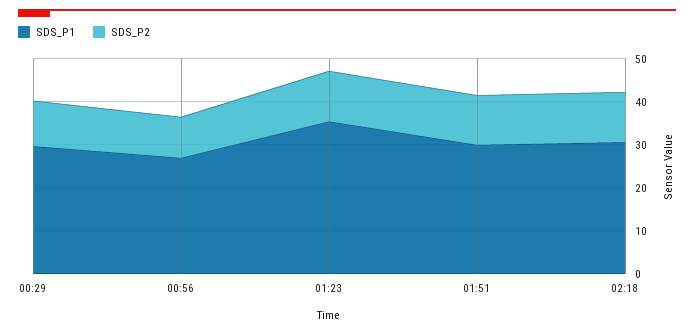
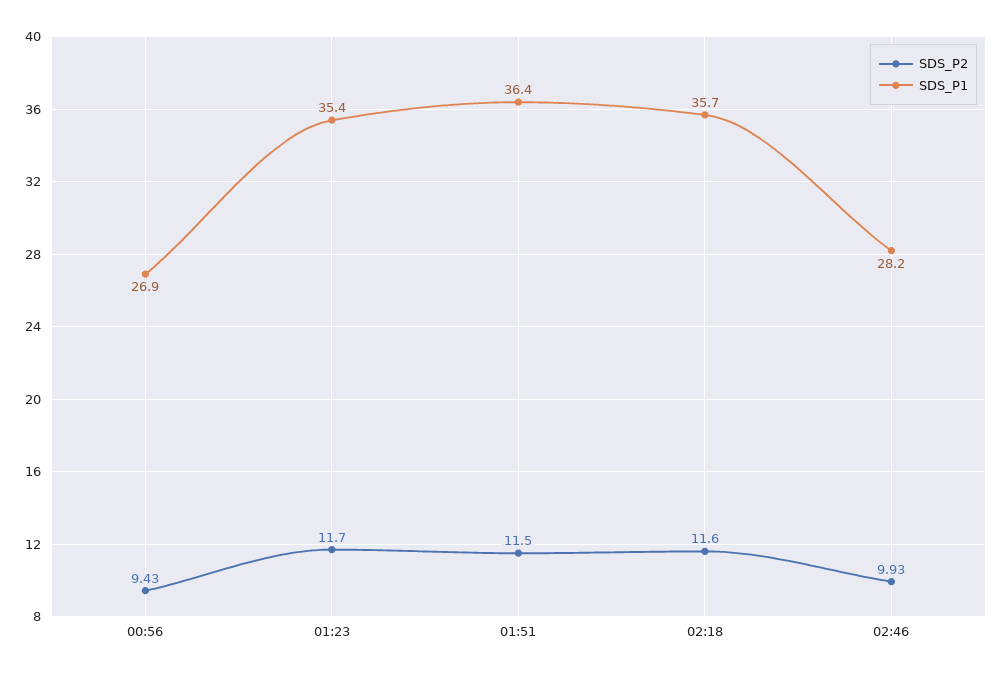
SDS_P1, 00:29: 30 -> none
SDS_P2, 00:29: 10 -> none
SDS_P1, 01:51: 30 -> 36.4
SDS_P1, 02:18: 30 -> 35.7
SDS_P2, 02:46: none -> 9.93
SDS_P1, 02:46: none -> 28.2

